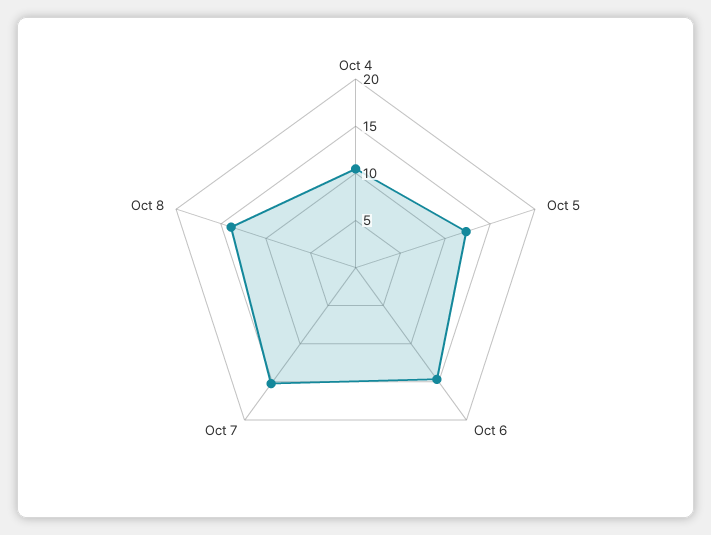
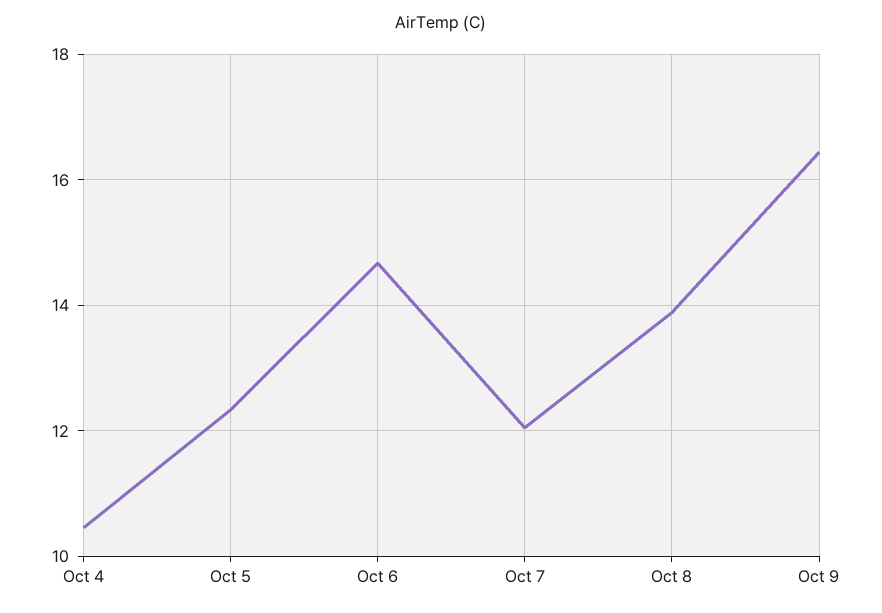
Oct 7: 15 -> 12
Oct 9: none -> 16.4

